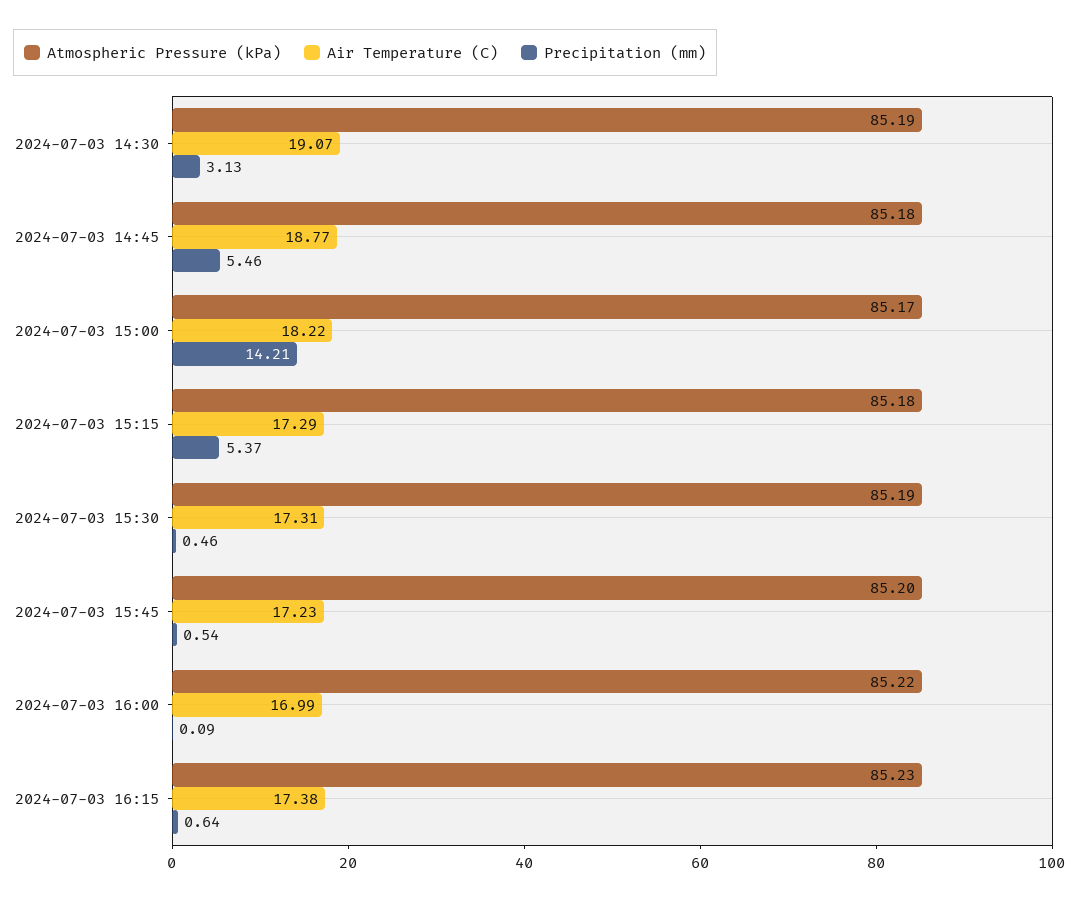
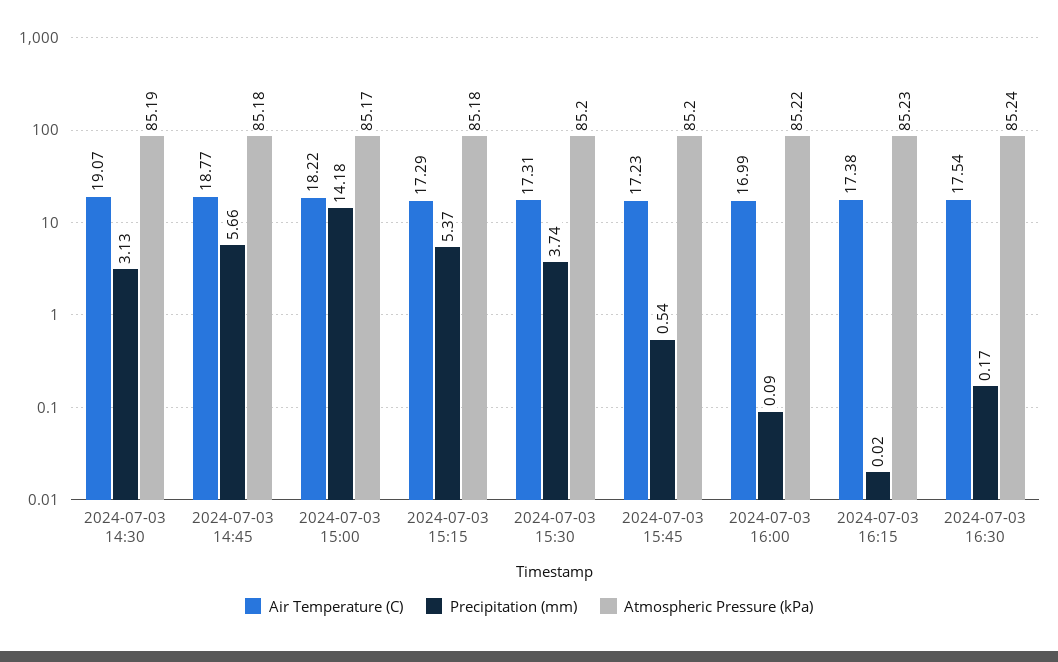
Precipitation (mm), 2024-07-03 14:45: 5.46 -> 5.66
Precipitation (mm), 2024-07-03 15:00: 14.21 -> 14.18
Atmospheric Pressure (kPa), 2024-07-03 15:30: 85.19 -> 85.2
Precipitation (mm), 2024-07-03 15:30: 0.46 -> 3.74
Precipitation (mm), 2024-07-03 16:15: 0.64 -> 0.02
Air Temperature (C), 2024-07-03 16:30: none -> 17.54
Precipitation (mm), 2024-07-03 16:30: none -> 0.17
Atmospheric Pressure (kPa), 2024-07-03 16:30: none -> 85.24

